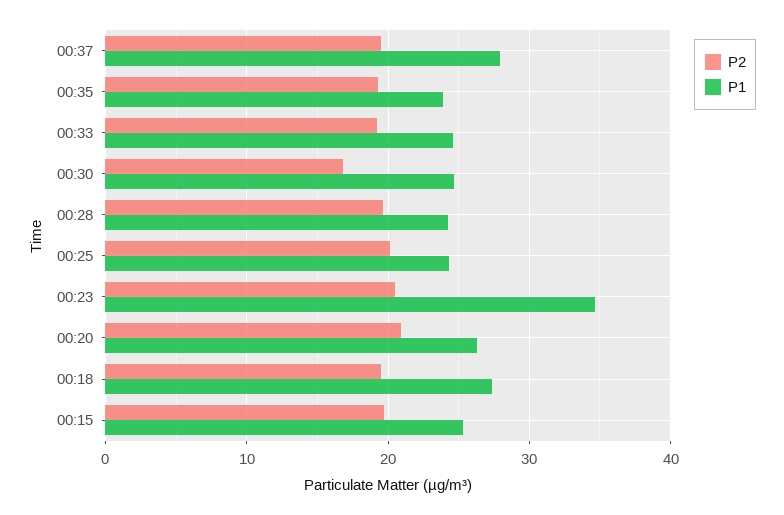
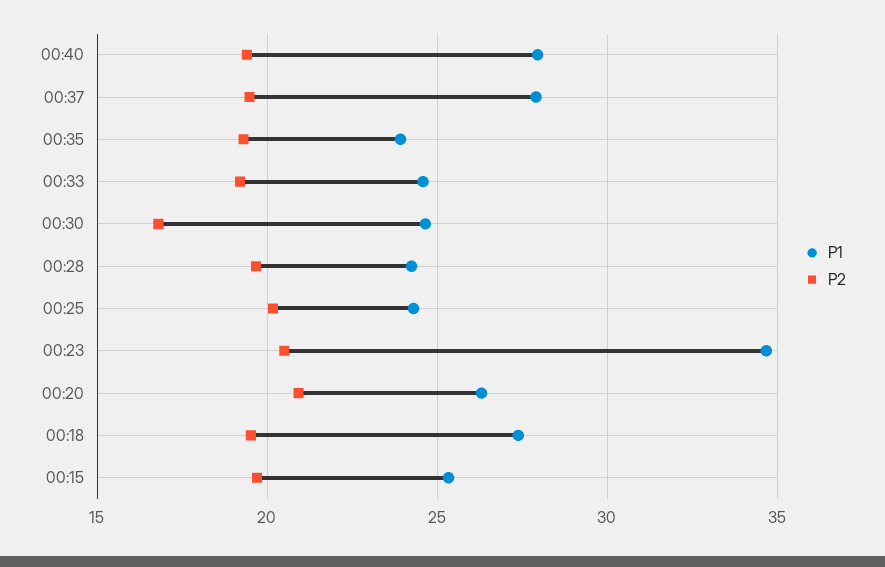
P1, 00:40: none -> 28
P2, 00:40: none -> 19.5

